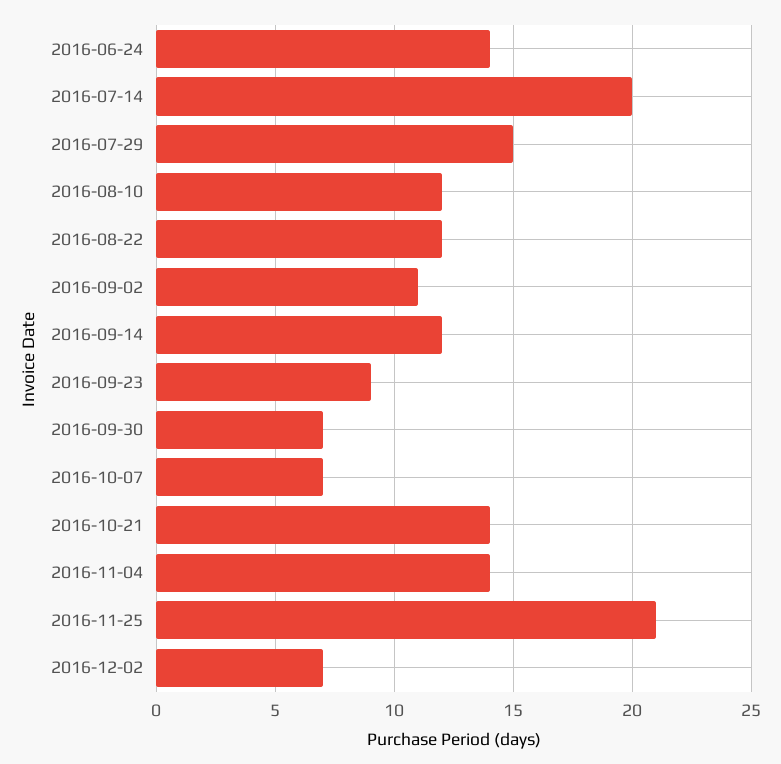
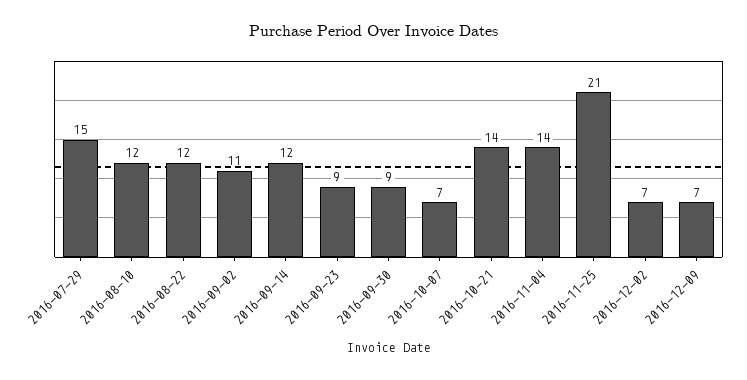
2016-06-24: 14 -> none
2016-07-14: 20 -> none
2016-09-30: 7 -> 9
2016-12-09: none -> 7

